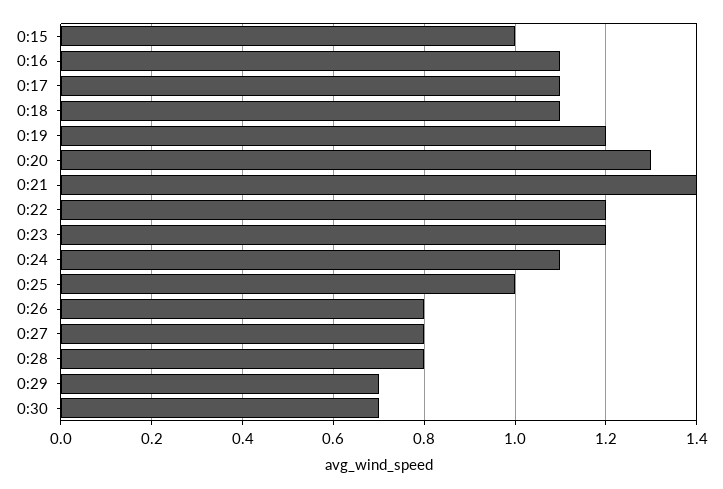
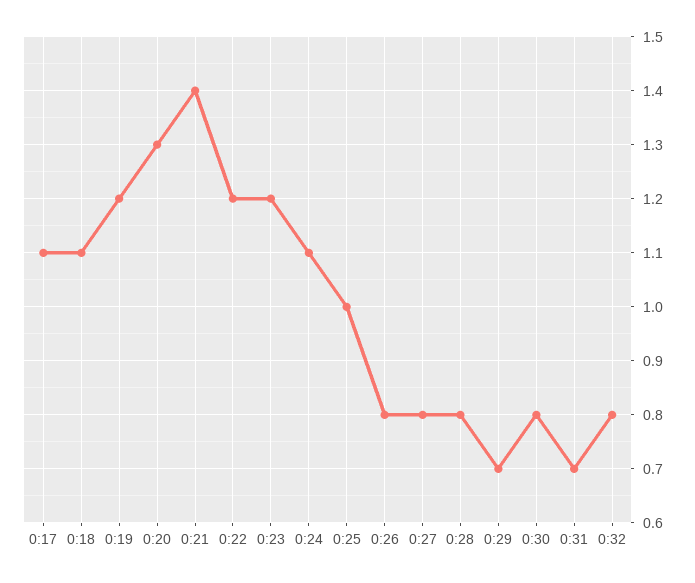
0:15: 1 -> none
0:16: 1.1 -> none
0:30: 0.7 -> 0.8
0:31: none -> 0.7
0:32: none -> 0.8

